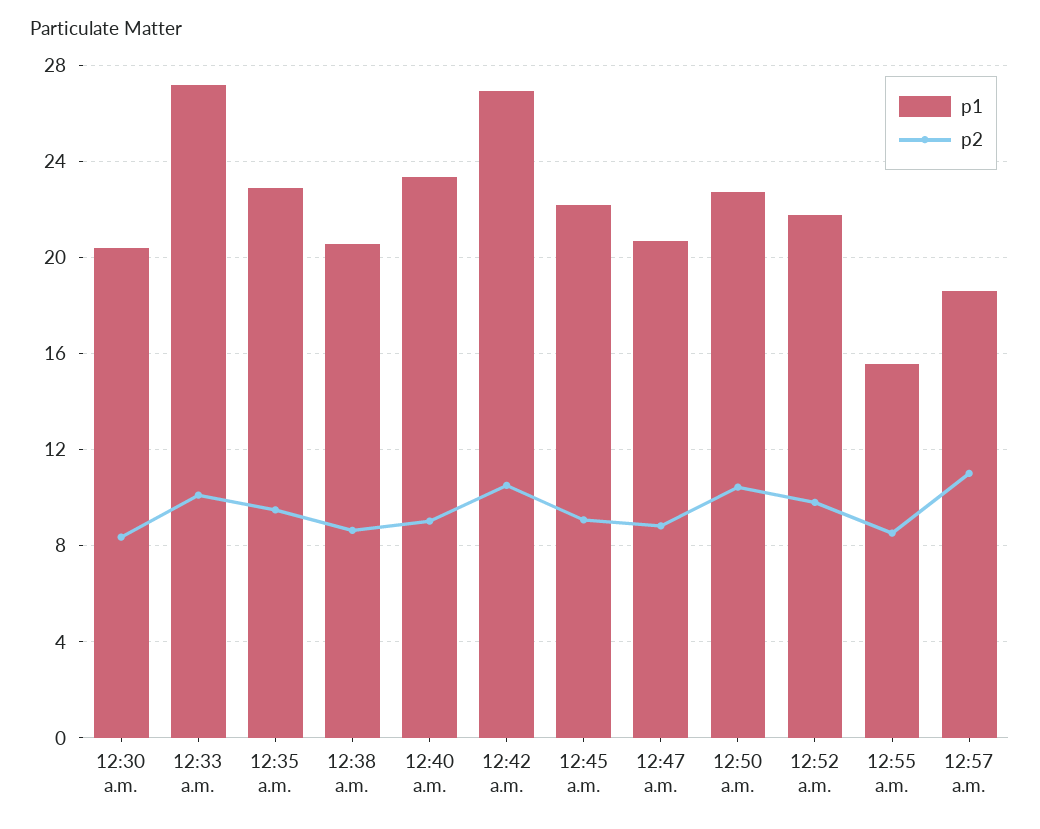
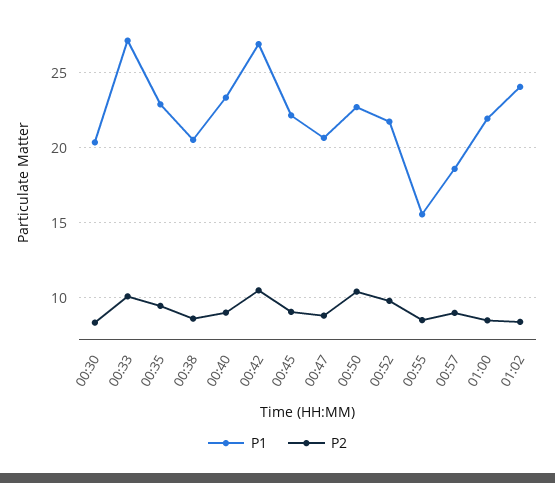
p2, 12:57 a.m.: 11 -> 9
p1, 01:00: none -> 22
p2, 01:00: none -> 8.5
p1, 01:02: none -> 24
p2, 01:02: none -> 8.5

